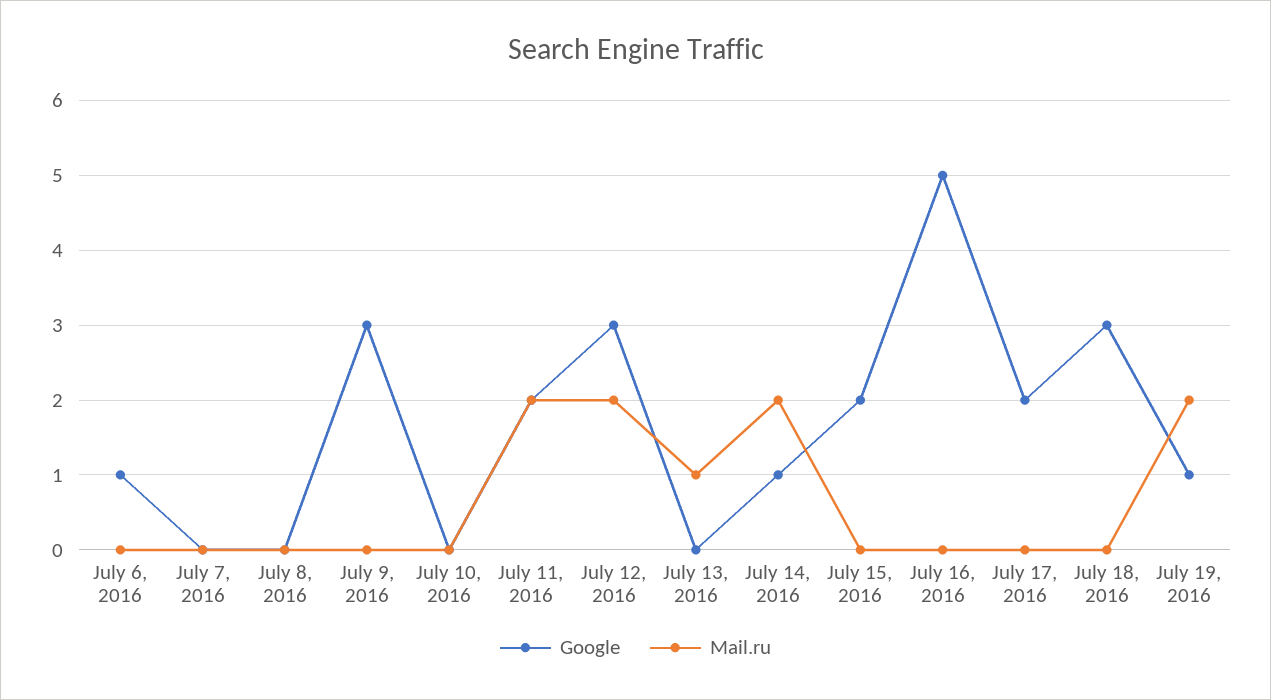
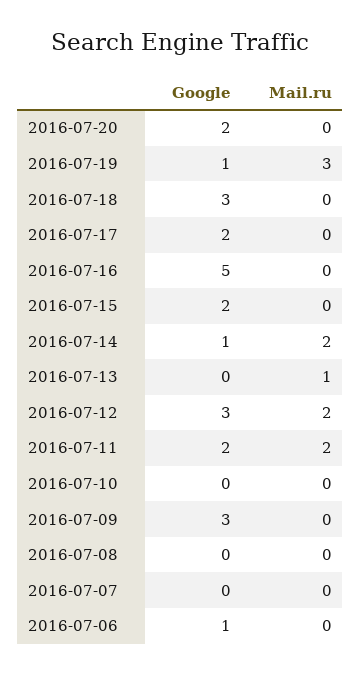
Mail.ru, July 19, 2016: 2 -> 3
Google, 2016-07-20: none -> 2
Mail.ru, 2016-07-20: none -> 0

